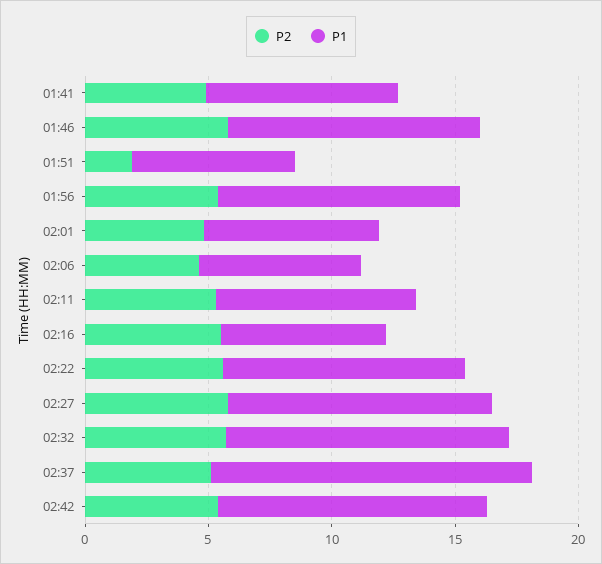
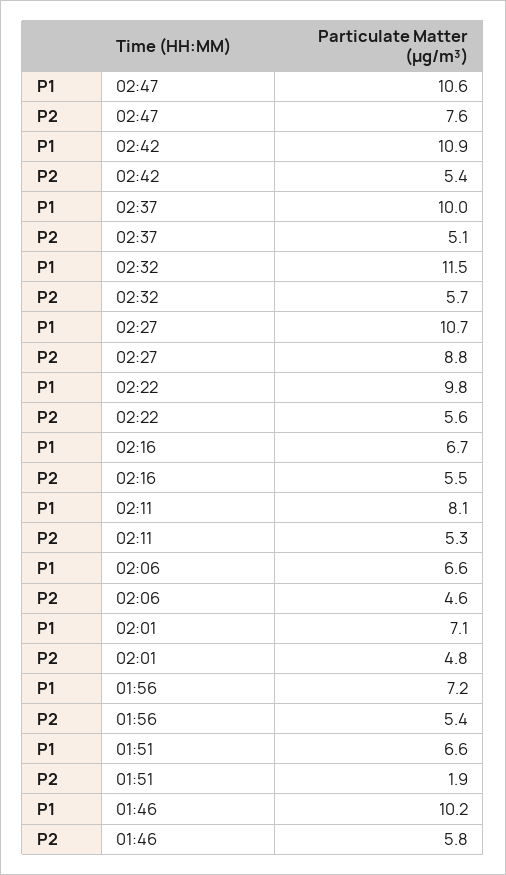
P2, 01:41: 5 -> none
P1, 01:41: 8 -> none
P1, 01:56: 10 -> 7.2
P2, 02:27: 6 -> 8.8
P1, 02:37: 13 -> 10
P1, 02:47: none -> 10.6
P2, 02:47: none -> 7.6

